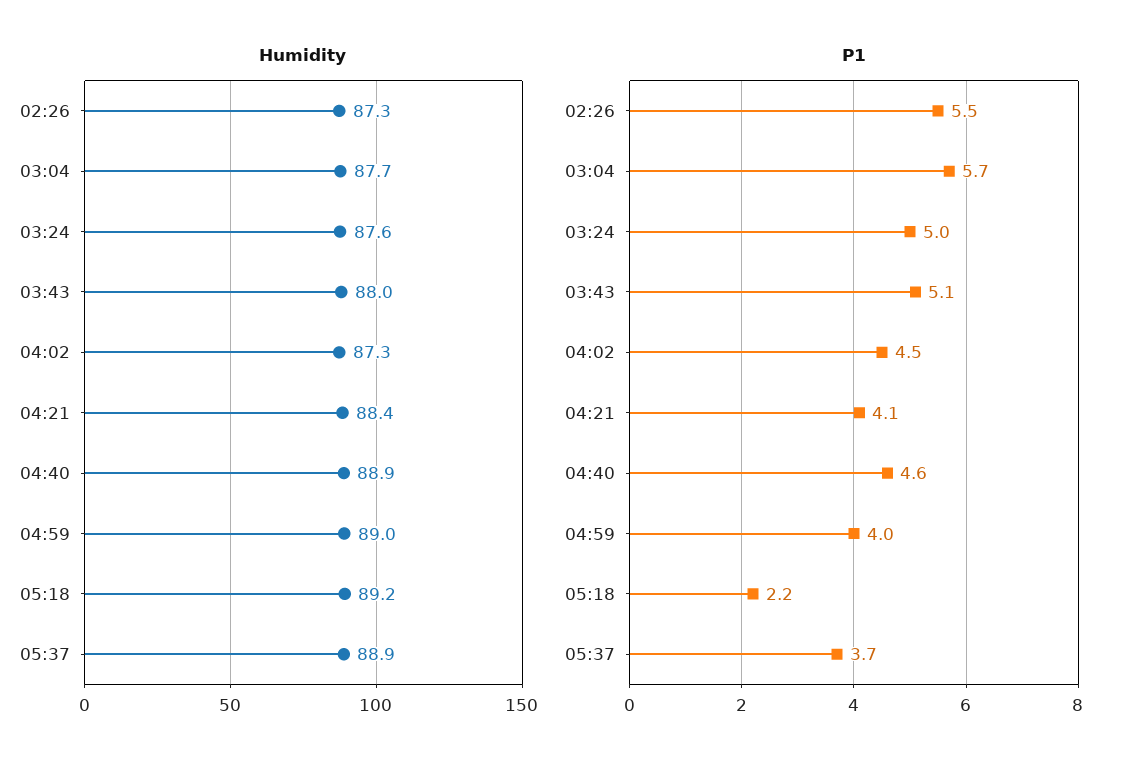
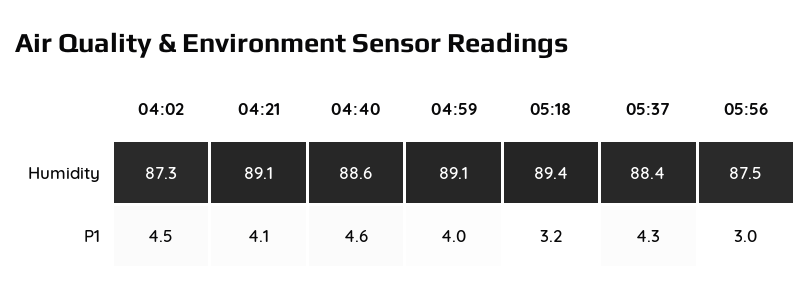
Humidity, 02:26: 87.3 -> none
Humidity, 03:04: 87.7 -> none
Humidity, 03:24: 87.6 -> none
Humidity, 03:43: 88 -> none
Humidity, 04:21: 88.4 -> 89.1
Humidity, 04:40: 88.9 -> 88.6
Humidity, 04:59: 89 -> 89.1
Humidity, 05:18: 89.2 -> 89.4
Humidity, 05:37: 88.9 -> 88.4
P1, 02:26: 5.5 -> none
P1, 03:04: 5.7 -> none
P1, 03:24: 5 -> none
P1, 03:43: 5.1 -> none
P1, 05:18: 2.2 -> 3.2
P1, 05:37: 3.7 -> 4.3
Humidity, 05:56: none -> 87.5
P1, 05:56: none -> 3

